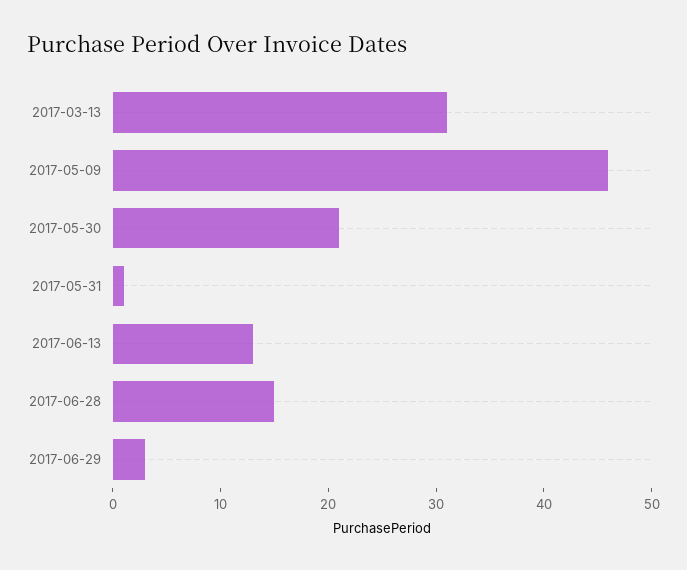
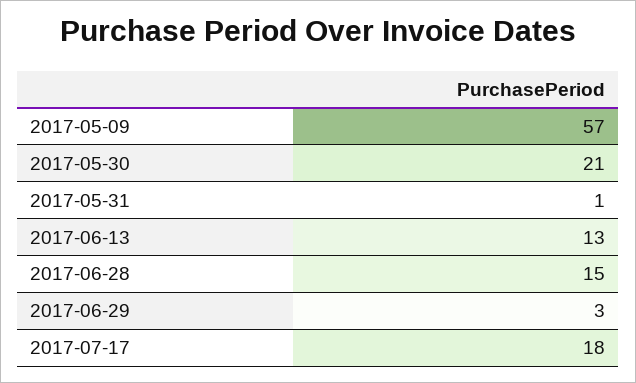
2017-03-13: 31 -> none
2017-05-09: 46 -> 57
2017-07-17: none -> 18

